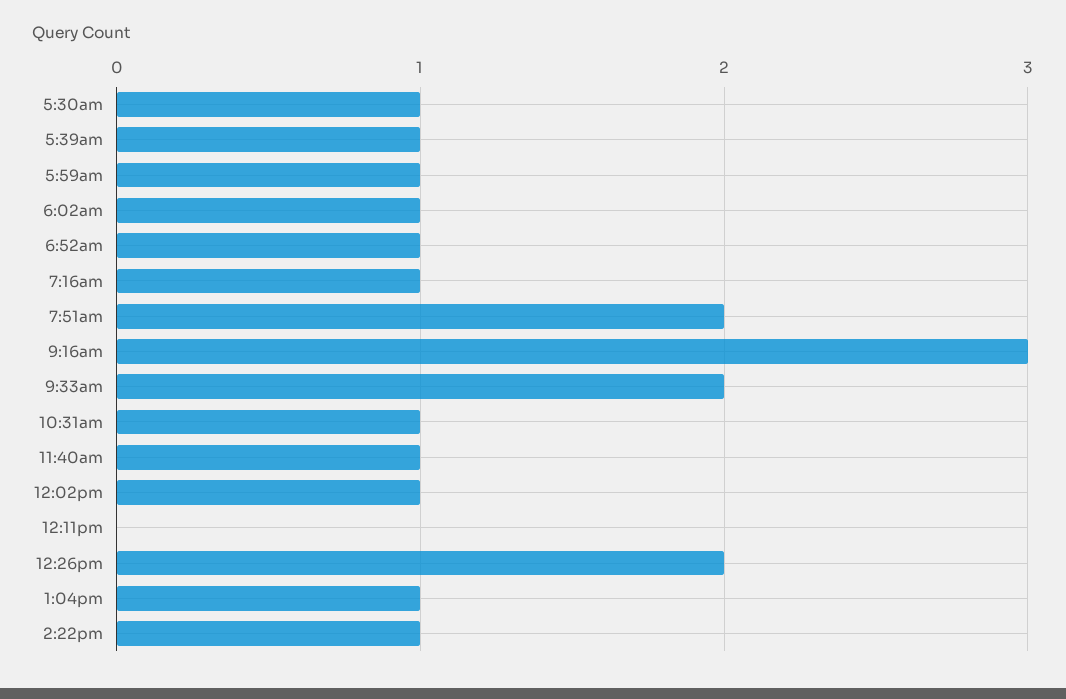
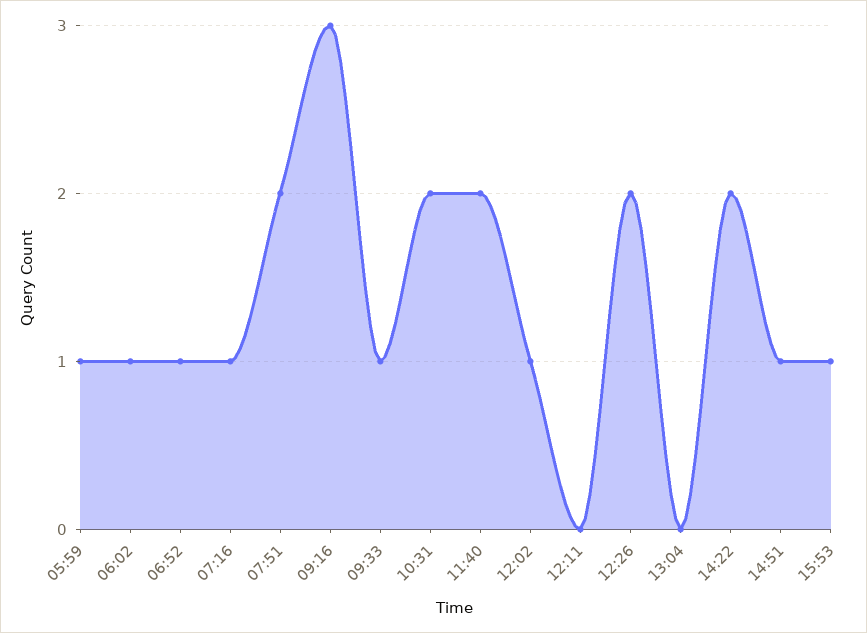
5:30am: 1 -> none
5:39am: 1 -> none
9:33am: 2 -> 1
10:31am: 1 -> 2
11:40am: 1 -> 2
1:04pm: 1 -> 0
2:22pm: 1 -> 2
14:51: none -> 1
15:53: none -> 1

